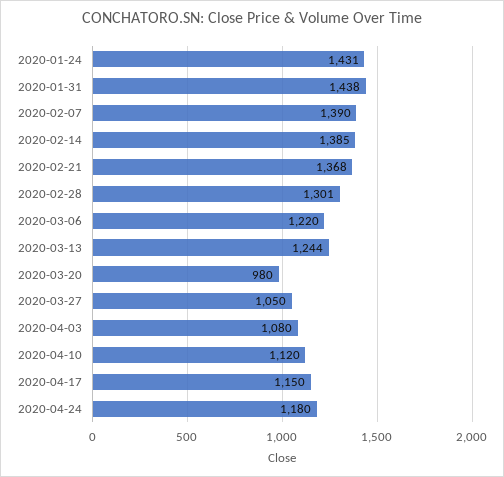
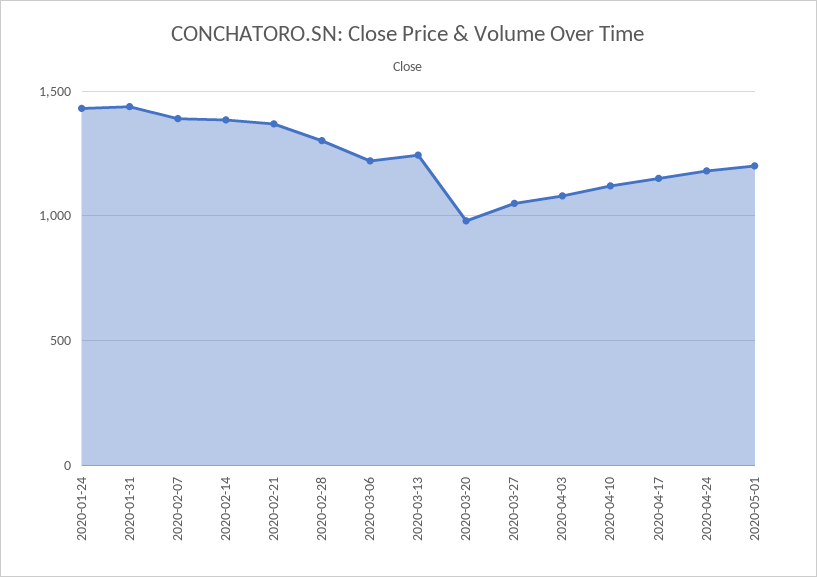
2020-05-01: none -> 1200

